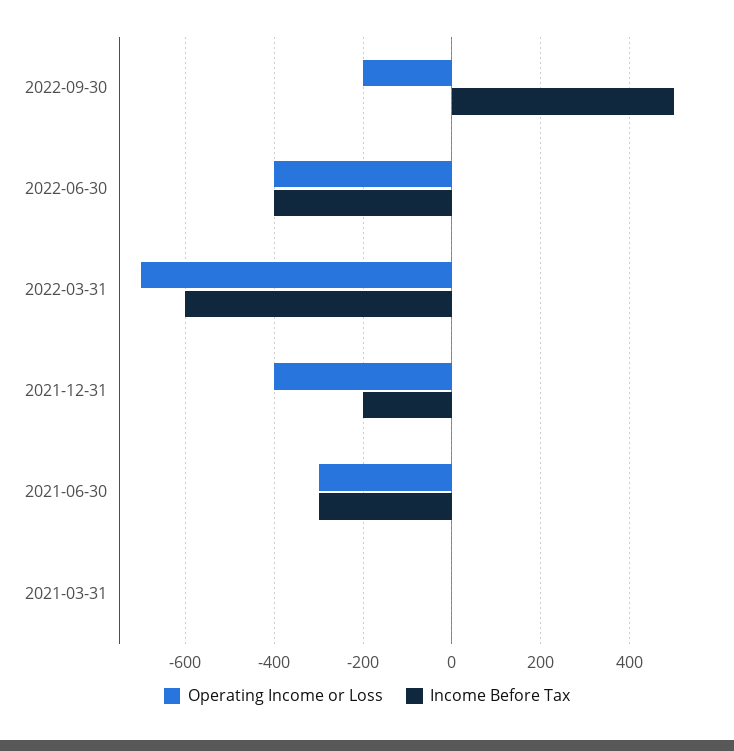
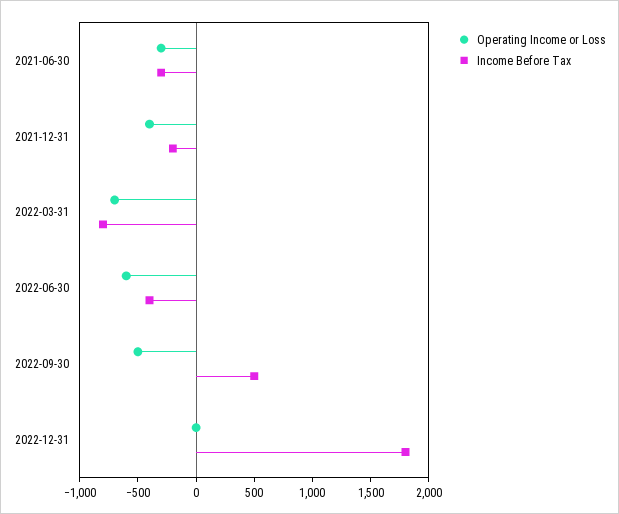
Operating Income or Loss, 2022-09-30: -200 -> -500
Operating Income or Loss, 2022-06-30: -400 -> -600
Income Before Tax, 2022-03-31: -600 -> -800
Operating Income or Loss, 2021-03-31: 0 -> none
Income Before Tax, 2021-03-31: 0 -> none
Operating Income or Loss, 2022-12-31: none -> 0
Income Before Tax, 2022-12-31: none -> 1800

